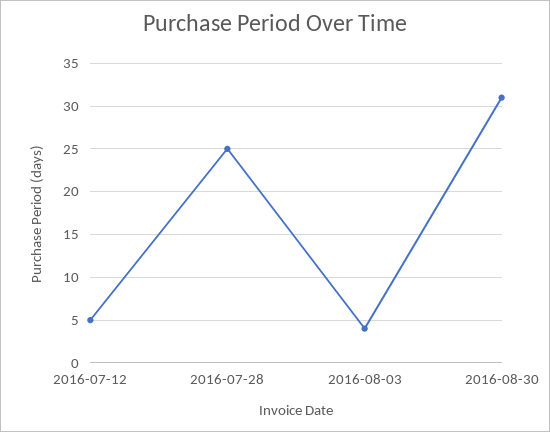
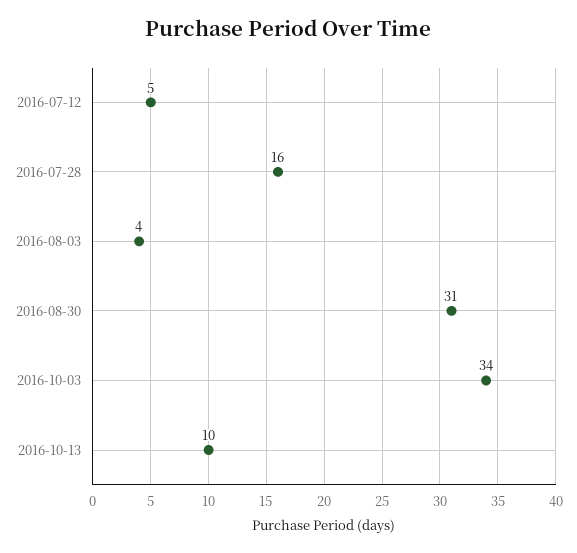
2016-07-28: 25 -> 16
2016-10-03: none -> 34
2016-10-13: none -> 10

